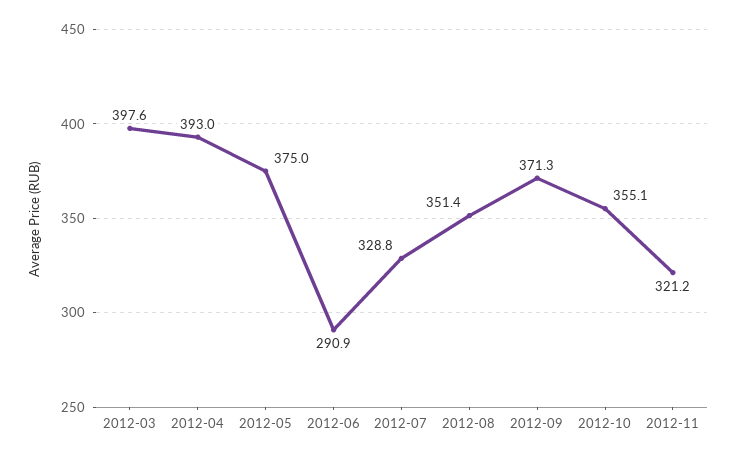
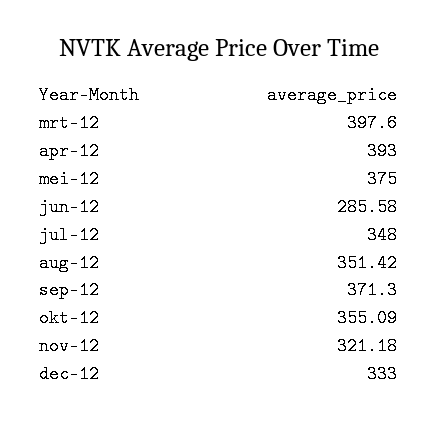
2012-06: 290.9 -> 285.58
2012-07: 328.8 -> 348
dec-12: none -> 333

